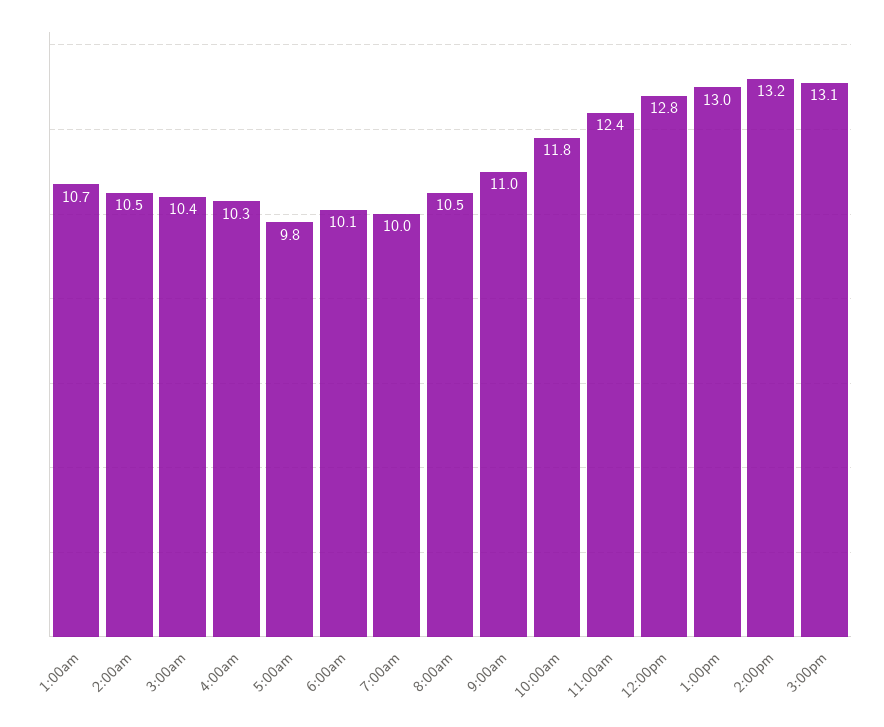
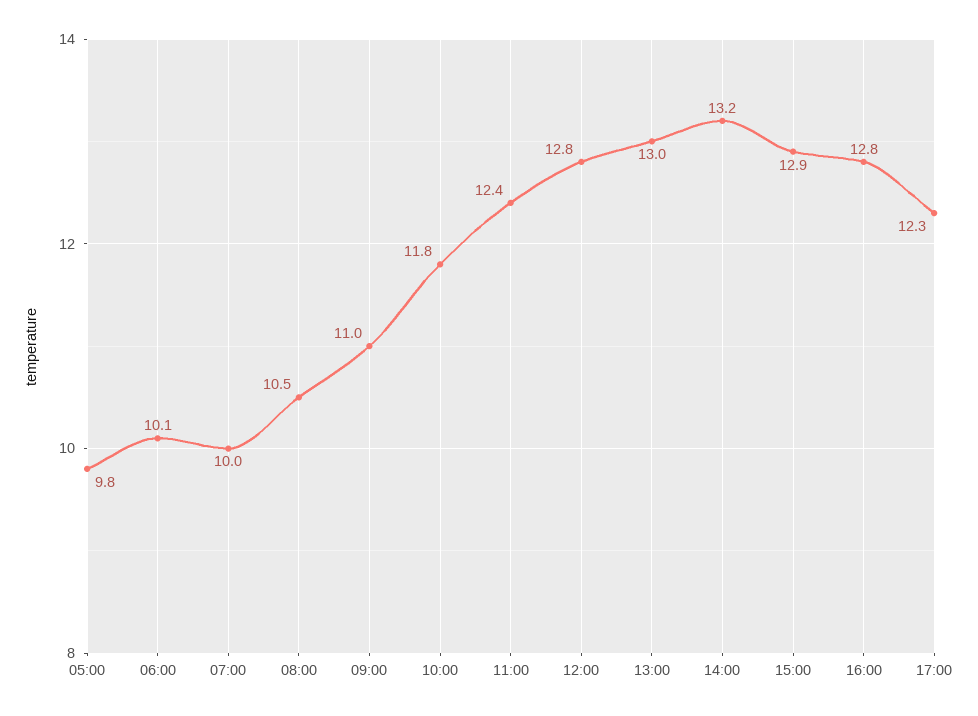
1:00am: 10.7 -> none
2:00am: 10.5 -> none
3:00am: 10.4 -> none
4:00am: 10.3 -> none
3:00pm: 13.1 -> 12.9
16:00: none -> 12.8
17:00: none -> 12.3

